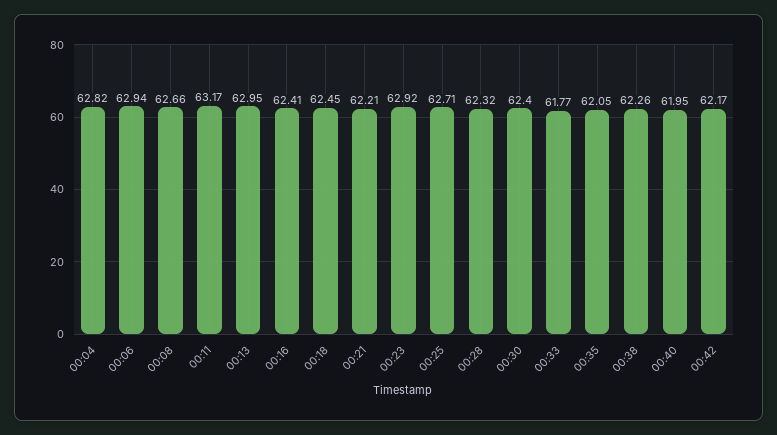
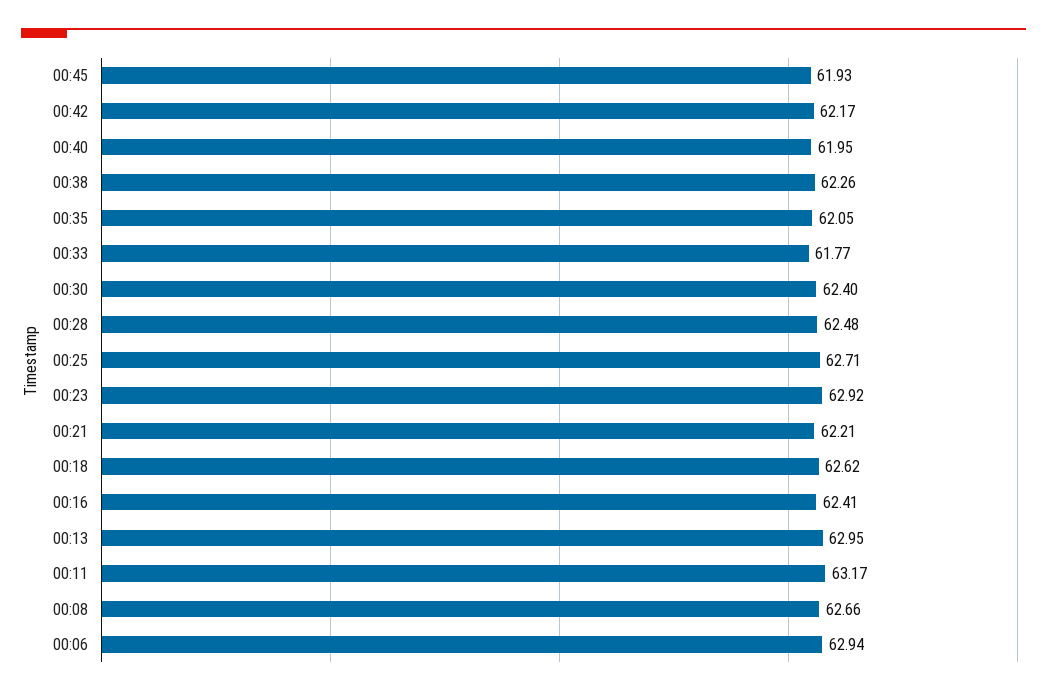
00:04: 62.82 -> none
00:18: 62.45 -> 62.62
00:28: 62.32 -> 62.48
00:45: none -> 61.93

